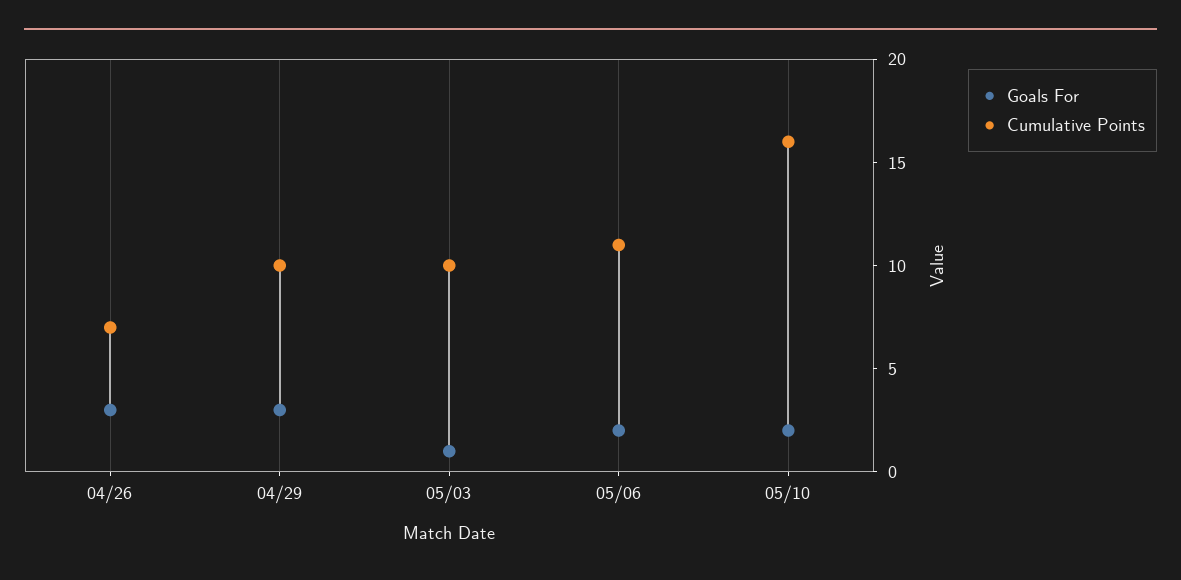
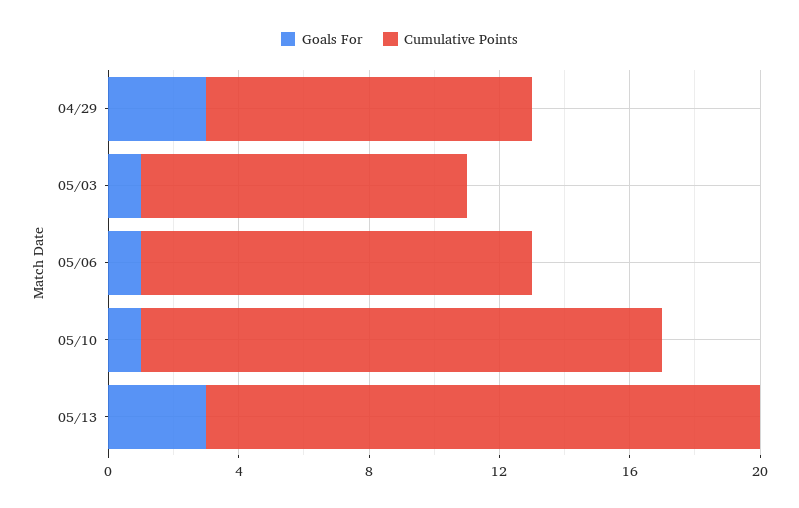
Goals For, 04/26: 3 -> none
Cumulative Points, 04/26: 7 -> none
Goals For, 05/06: 2 -> 1
Cumulative Points, 05/06: 11 -> 12
Goals For, 05/10: 2 -> 1
Goals For, 05/13: none -> 3
Cumulative Points, 05/13: none -> 17

